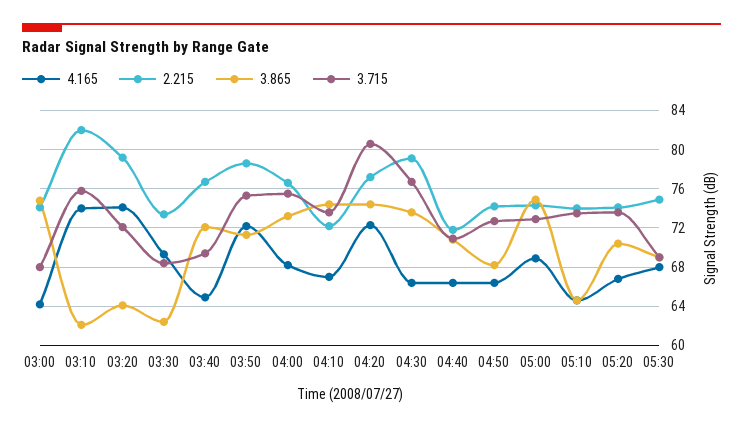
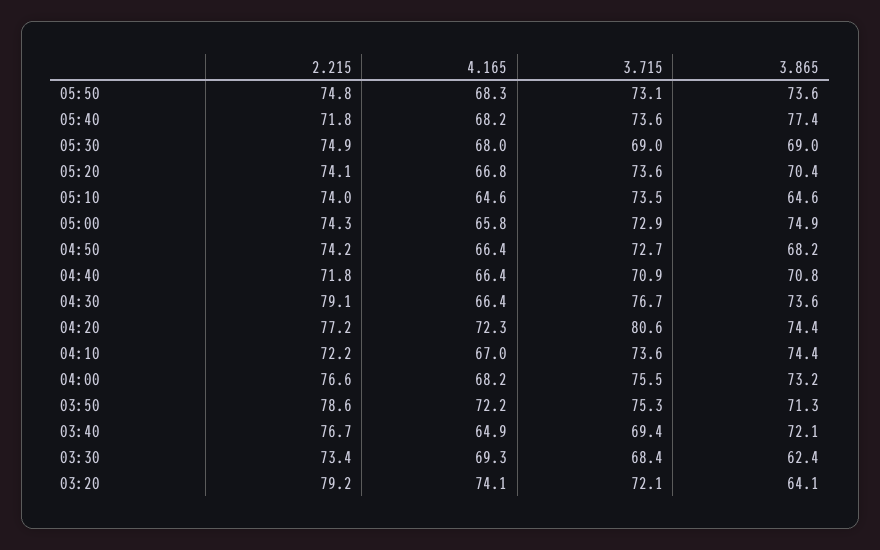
4.165, 03:00: 64 -> none
2.215, 03:00: 74 -> none
3.865, 03:00: 75 -> none
3.715, 03:00: 68 -> none
4.165, 03:10: 74 -> none
2.215, 03:10: 82 -> none
3.865, 03:10: 62 -> none
3.715, 03:10: 76 -> none
4.165, 05:00: 69 -> 65.8
2.215, 05:50: none -> 74.8
4.165, 05:50: none -> 68.3
3.715, 05:50: none -> 73.1
3.865, 05:50: none -> 73.6
2.215, 05:40: none -> 71.8
4.165, 05:40: none -> 68.2
3.715, 05:40: none -> 73.6
3.865, 05:40: none -> 77.4

